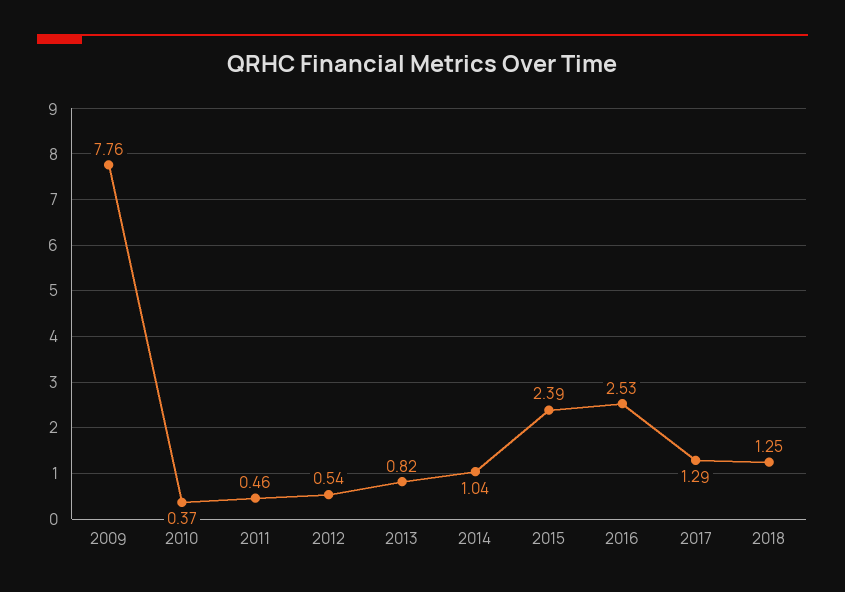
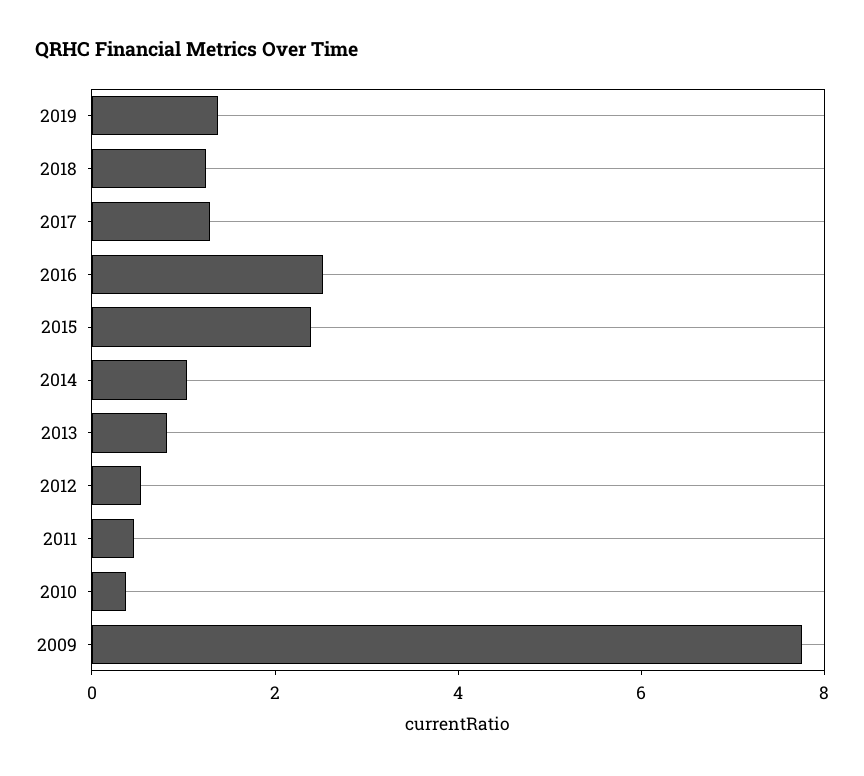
2019: none -> 1.5

